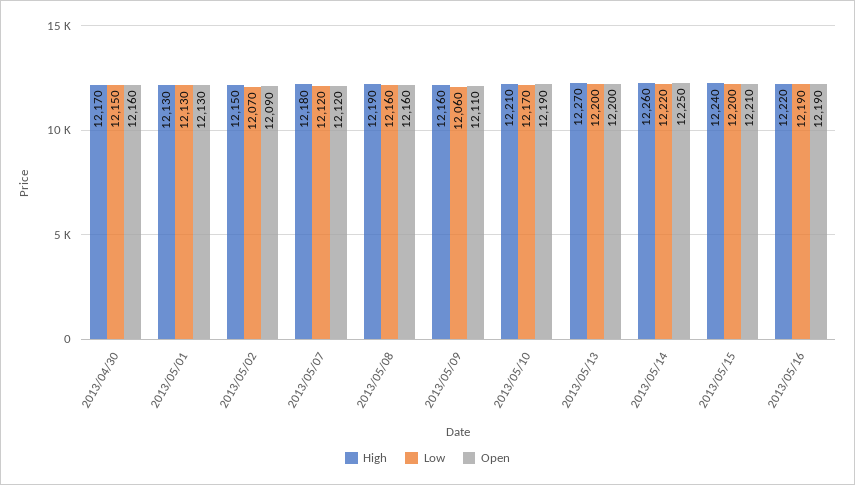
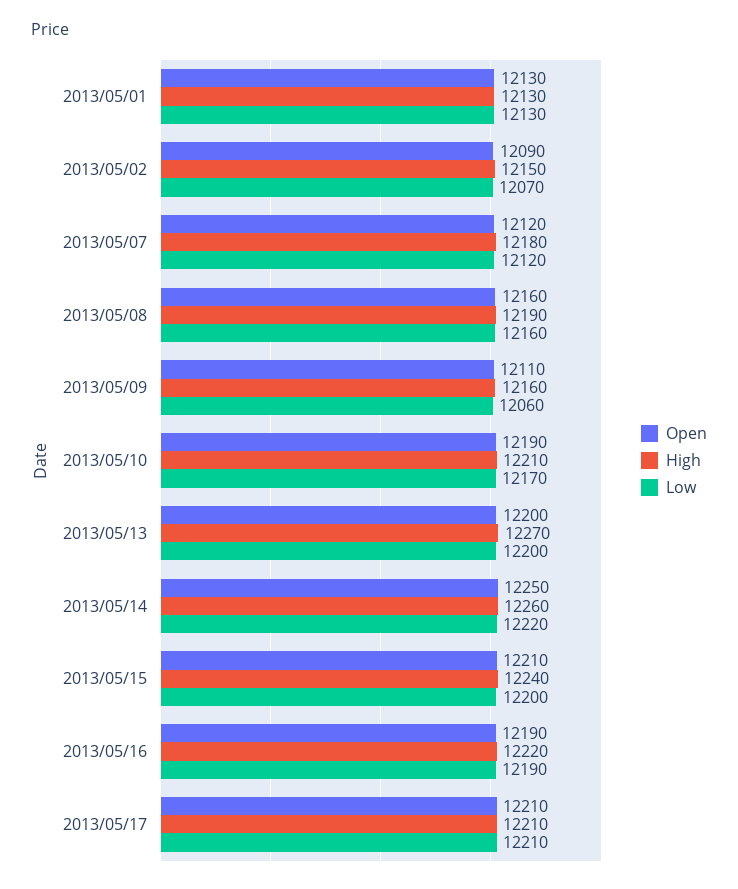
High, 2013/04/30: 12170 -> none
Low, 2013/04/30: 12150 -> none
Open, 2013/04/30: 12160 -> none
Open, 2013/05/17: none -> 12210
High, 2013/05/17: none -> 12210
Low, 2013/05/17: none -> 12210

